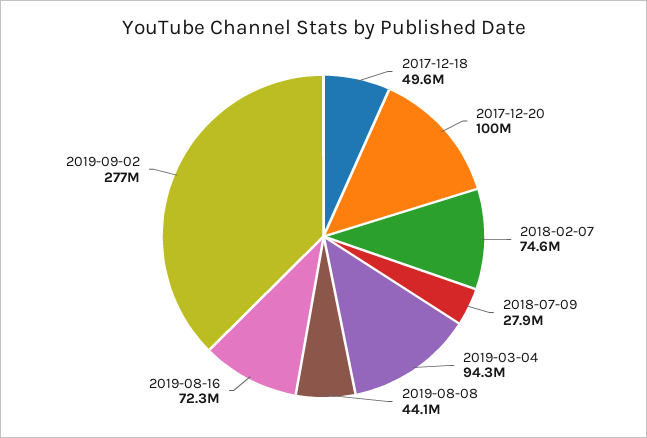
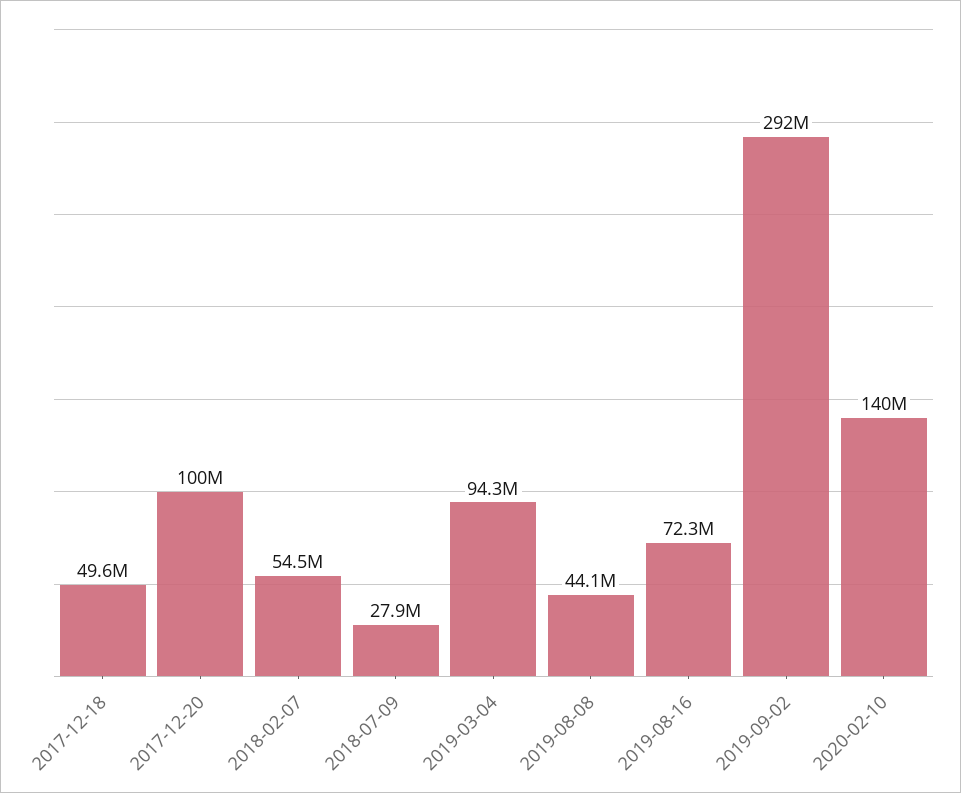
2018-02-07: 74600000 -> 54500000
2019-09-02: 277000000 -> 292000000
2020-02-10: none -> 140000000

